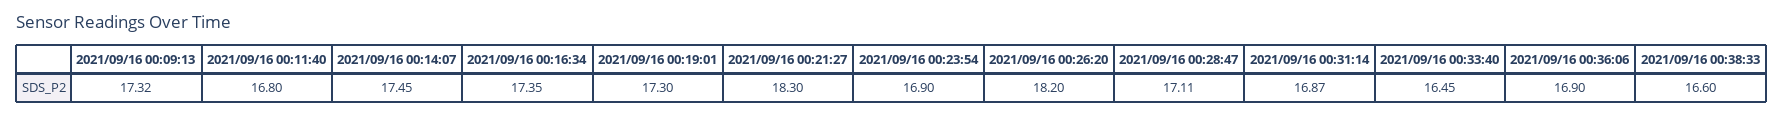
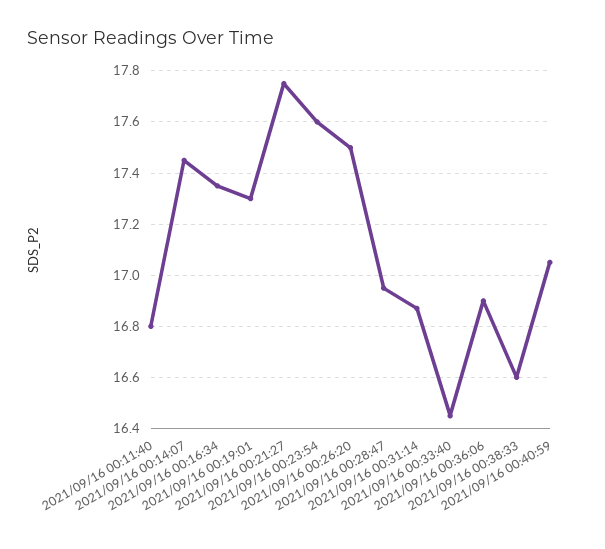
2021/09/16 00:09:13: 17.32 -> none
2021/09/16 00:21:27: 18.3 -> 17.75
2021/09/16 00:23:54: 16.9 -> 17.6
2021/09/16 00:26:20: 18.2 -> 17.5
2021/09/16 00:28:47: 17.11 -> 16.95
2021/09/16 00:40:59: none -> 17.05

